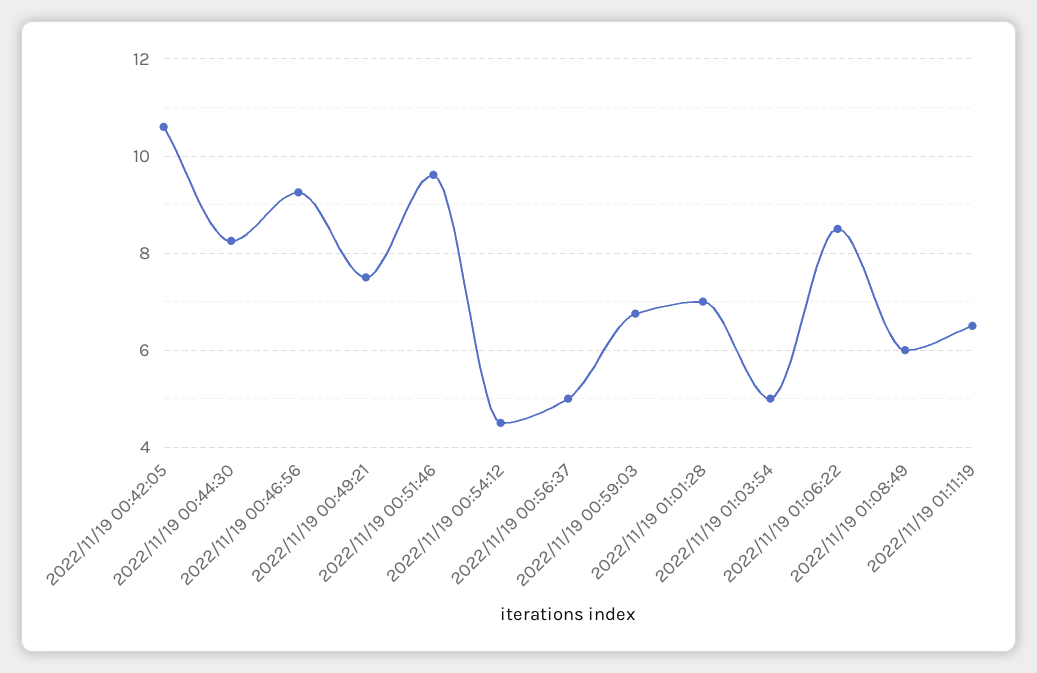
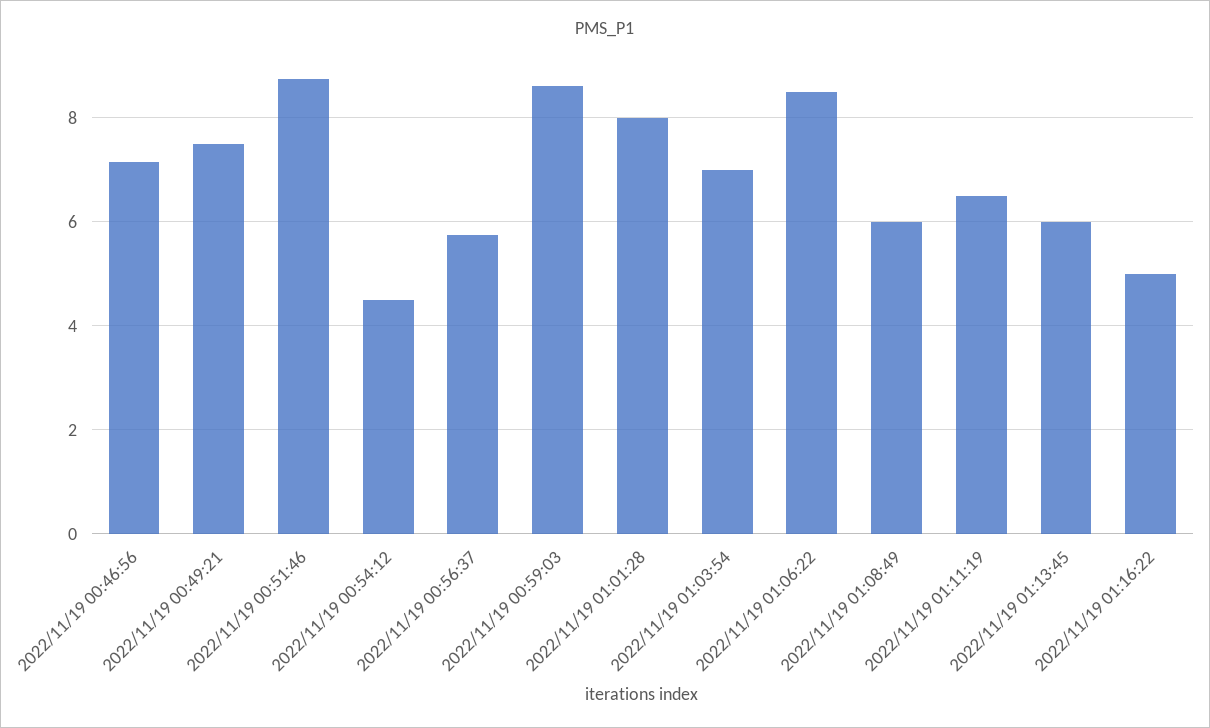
2022/11/19 00:42:05: 10.6 -> none
2022/11/19 00:44:30: 8.2 -> none
2022/11/19 00:46:56: 9.2 -> 7.2
2022/11/19 00:51:46: 9.6 -> 8.8
2022/11/19 00:56:37: 5 -> 5.8
2022/11/19 00:59:03: 6.8 -> 8.6
2022/11/19 01:01:28: 7 -> 8
2022/11/19 01:03:54: 5 -> 7
2022/11/19 01:13:45: none -> 6
2022/11/19 01:16:22: none -> 5

